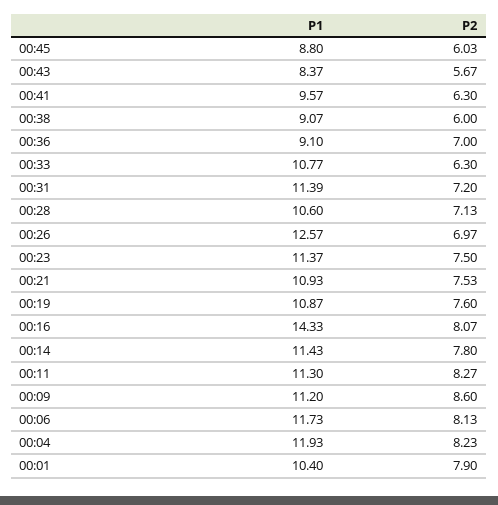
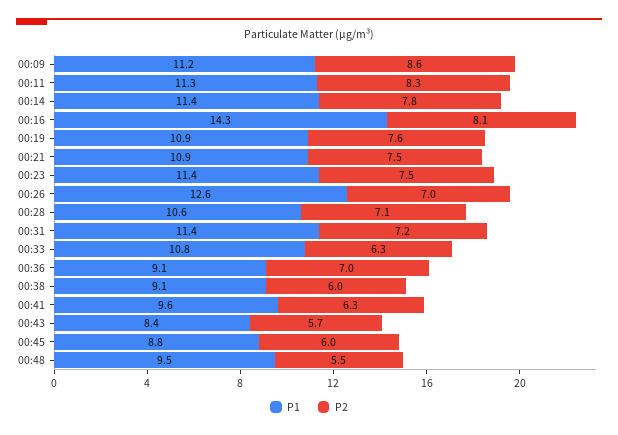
P1, 00:06: 11.73 -> none
P2, 00:06: 8.13 -> none
P1, 00:04: 11.93 -> none
P2, 00:04: 8.23 -> none
P1, 00:01: 10.4 -> none
P2, 00:01: 7.9 -> none
P1, 00:48: none -> 9.5
P2, 00:48: none -> 5.5

